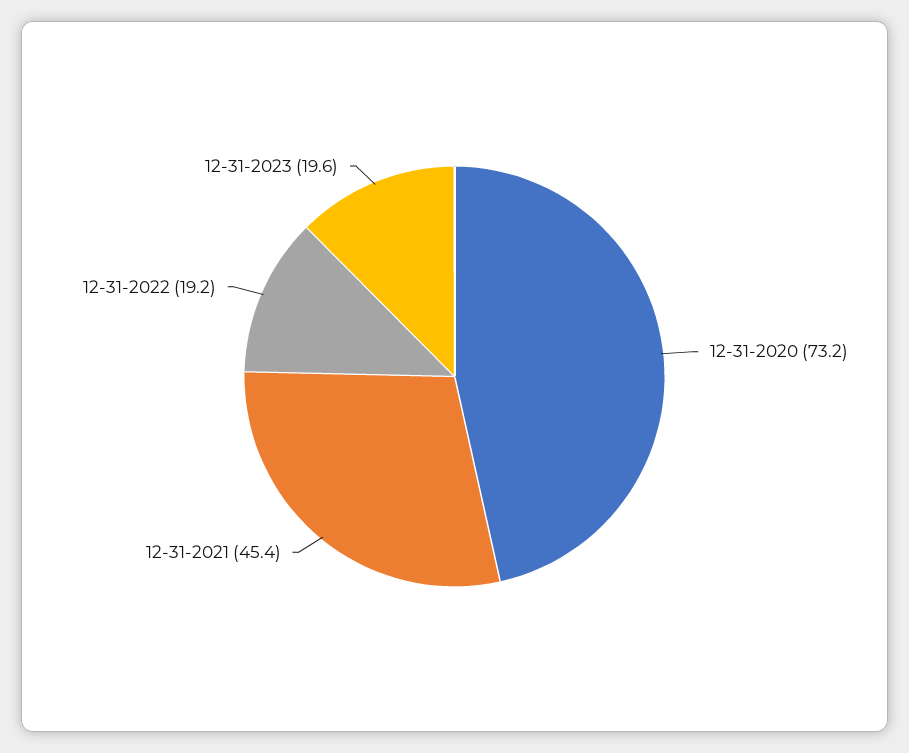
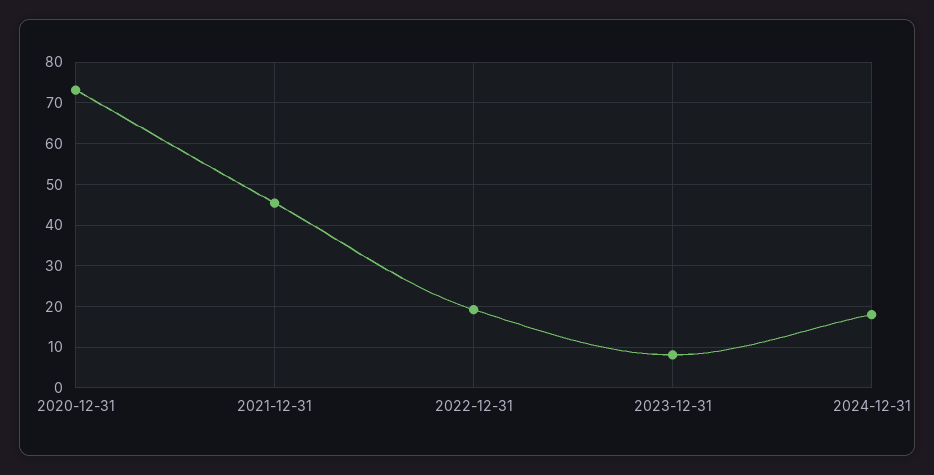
12-31-2023: 19.6 -> 8
2024-12-31: none -> 18

